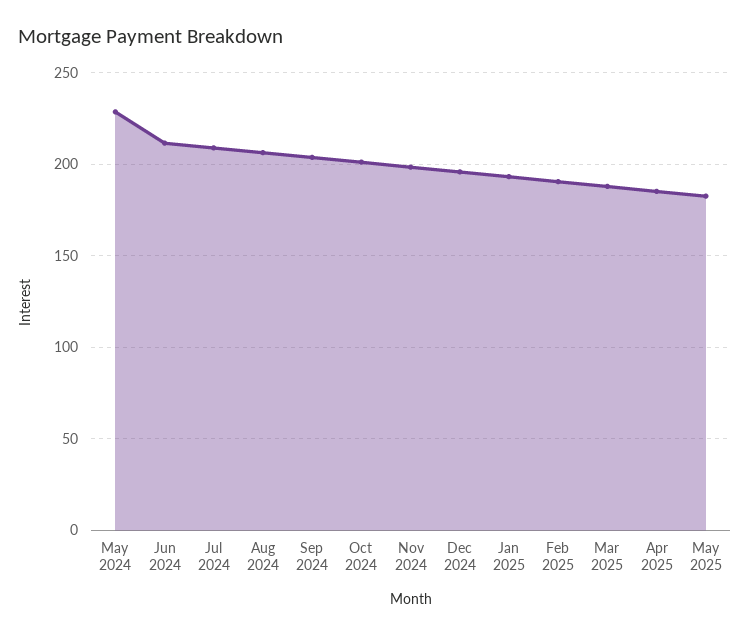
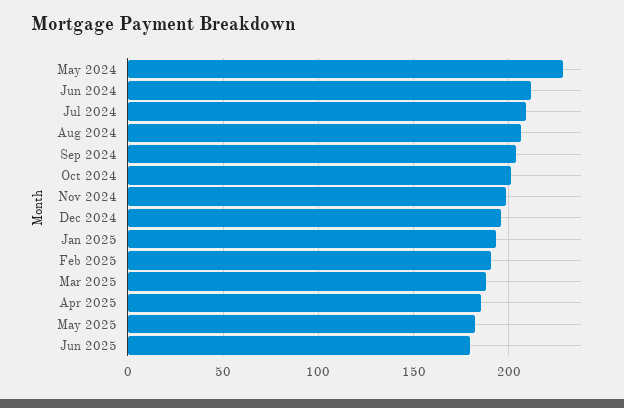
Jun 2025: none -> 180

